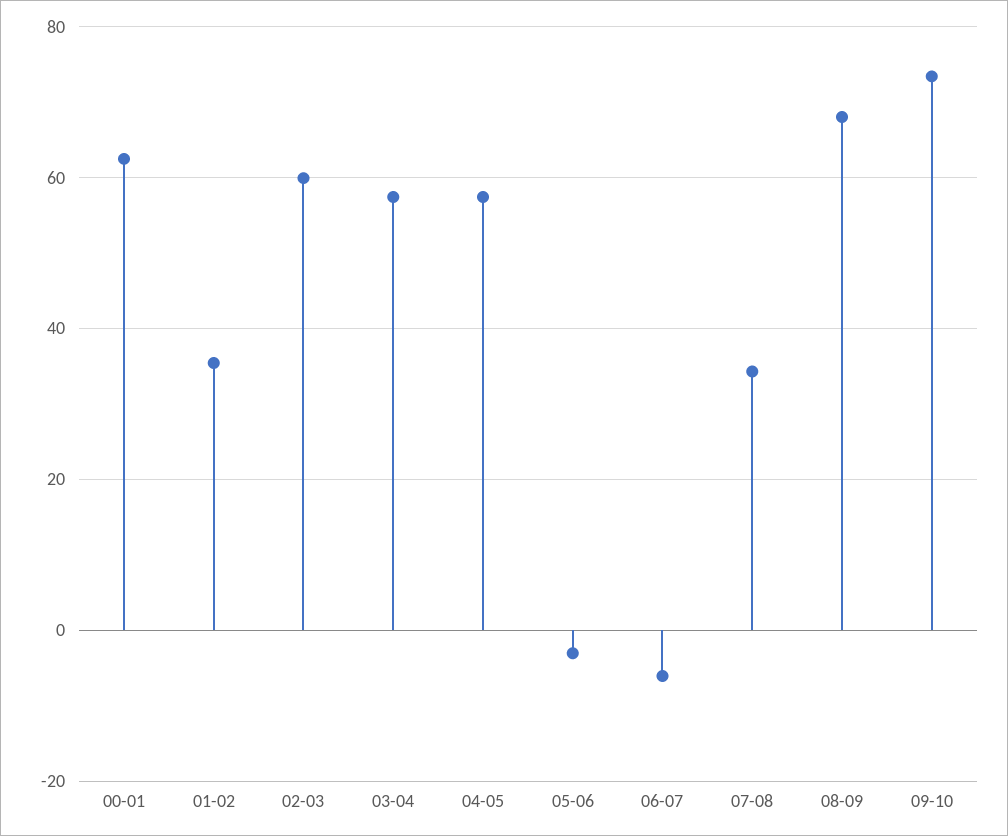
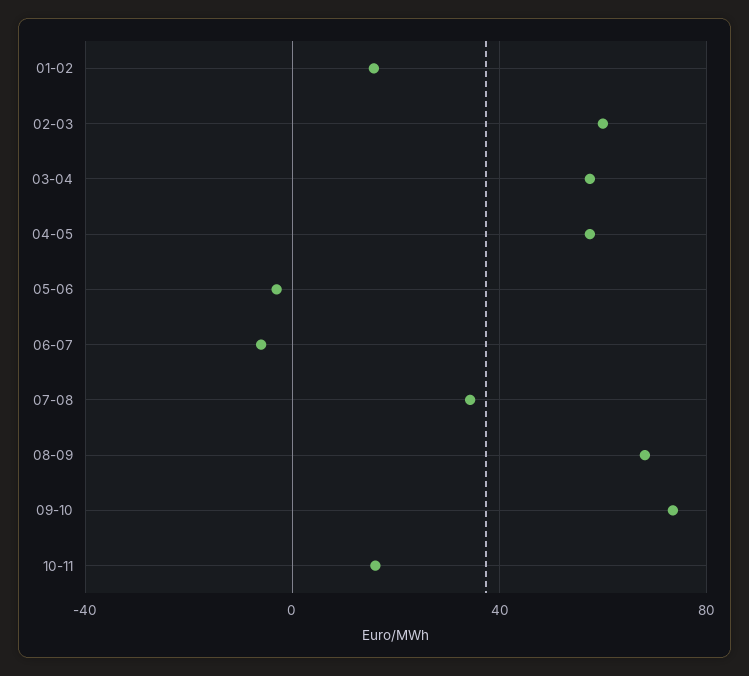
00-01: 62 -> none
01-02: 36 -> 15
10-11: none -> 15

